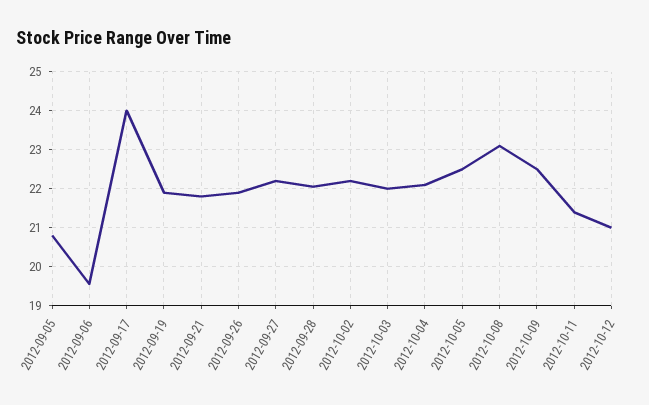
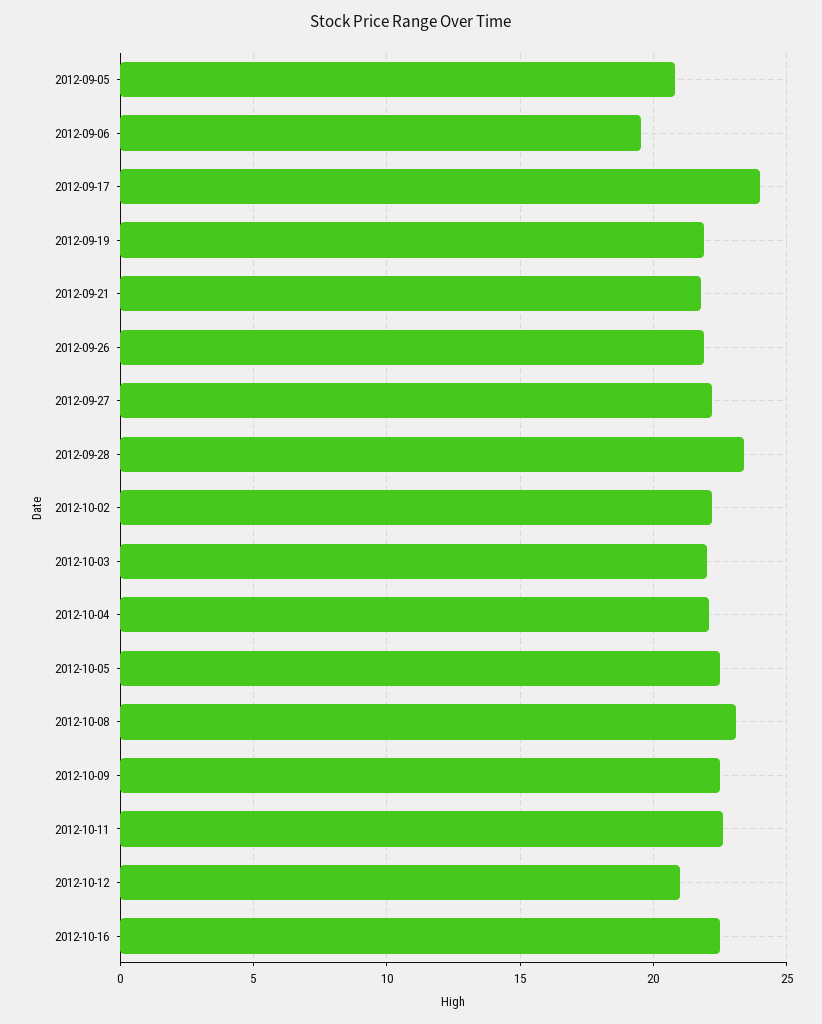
2012-09-28: 22 -> 23.5
2012-10-11: 21.4 -> 22.5
2012-10-16: none -> 22.5

